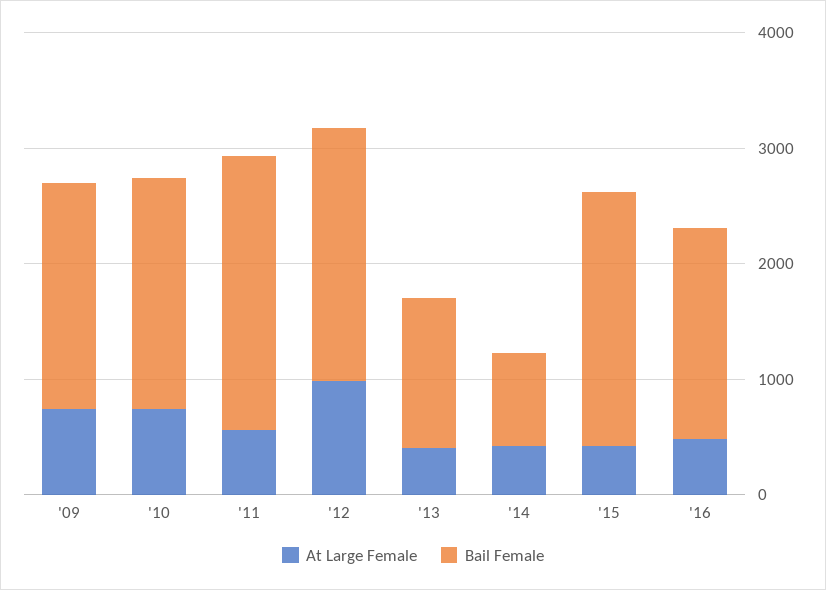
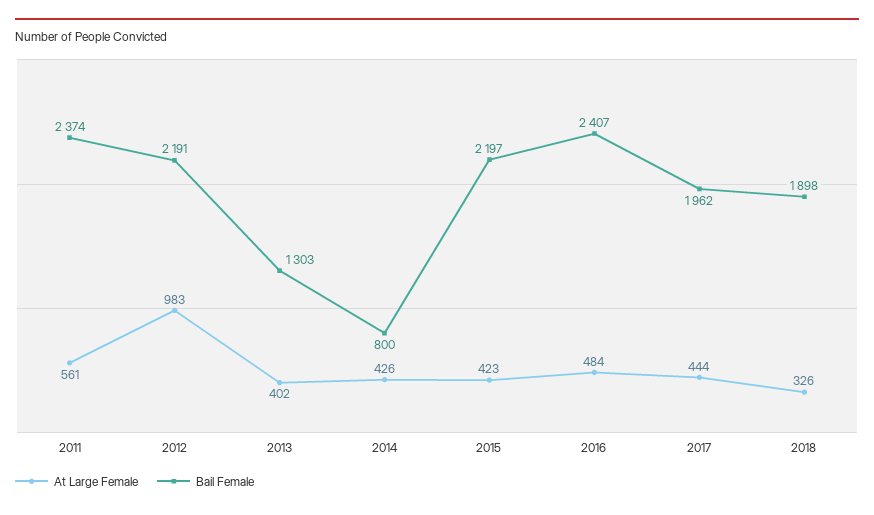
At Large Female, '09: 800 -> none
Bail Female, '09: 2000 -> none
At Large Female, '10: 800 -> none
Bail Female, '10: 2000 -> none
Bail Female, '16: 1800 -> 2407
At Large Female, 2017: none -> 444
Bail Female, 2017: none -> 1962
At Large Female, 2018: none -> 326
Bail Female, 2018: none -> 1898

